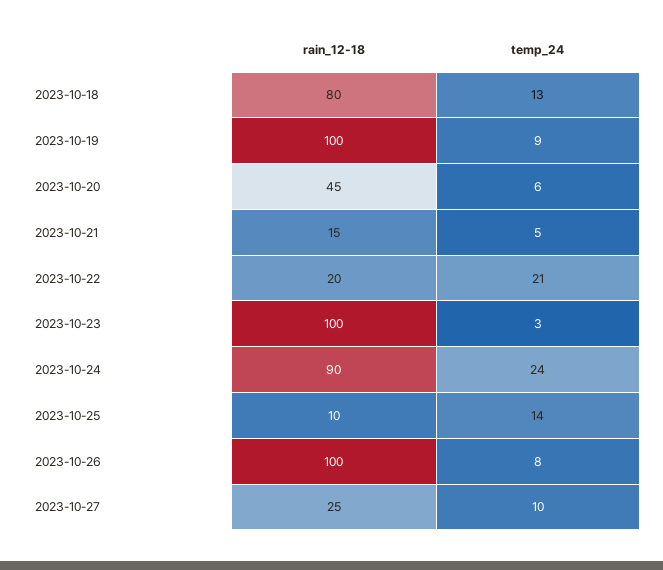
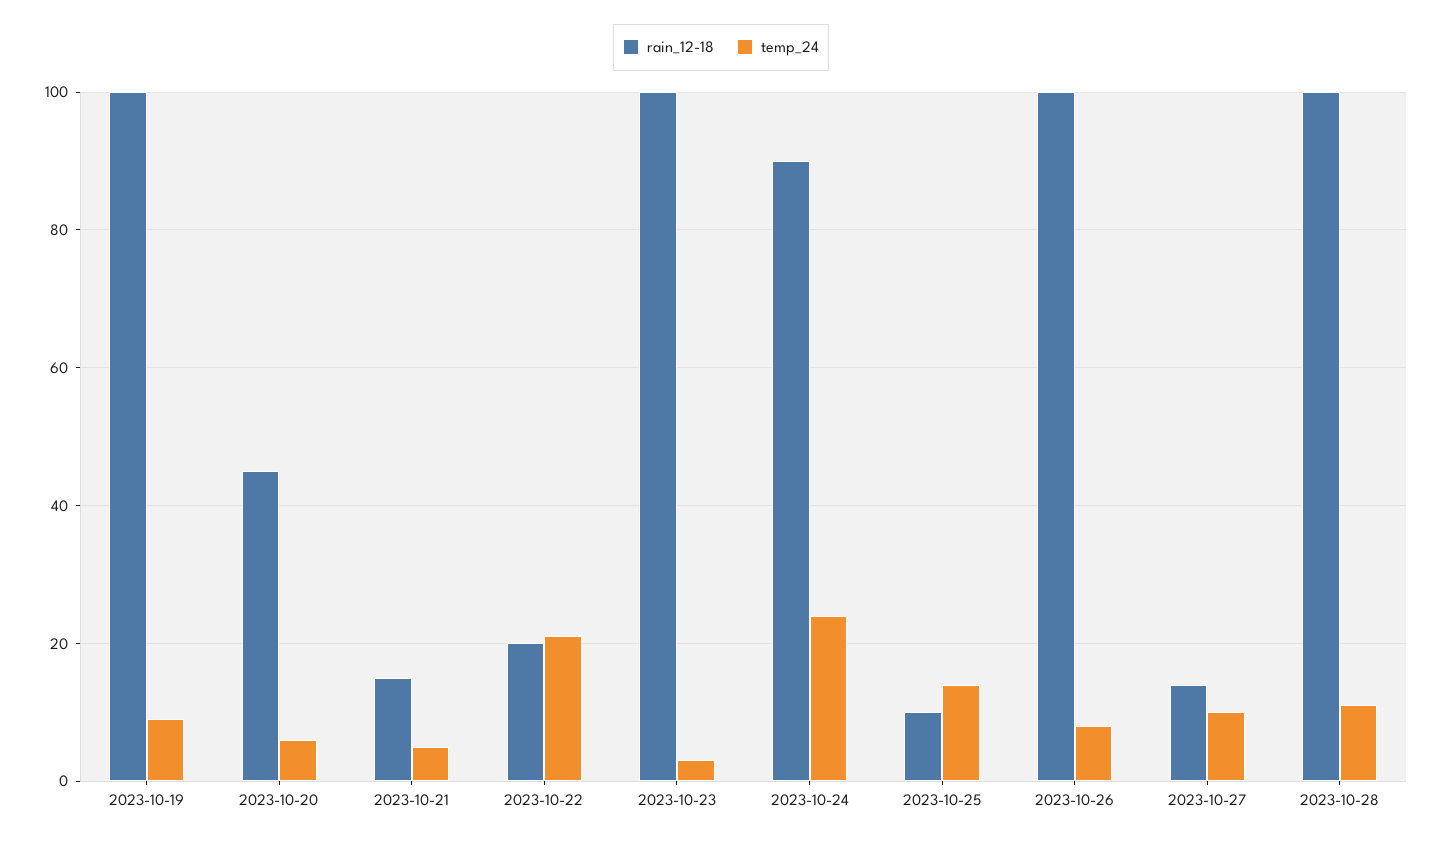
rain_12-18, 2023-10-18: 80 -> none
temp_24, 2023-10-18: 13 -> none
rain_12-18, 2023-10-27: 25 -> 15
rain_12-18, 2023-10-28: none -> 100
temp_24, 2023-10-28: none -> 10

